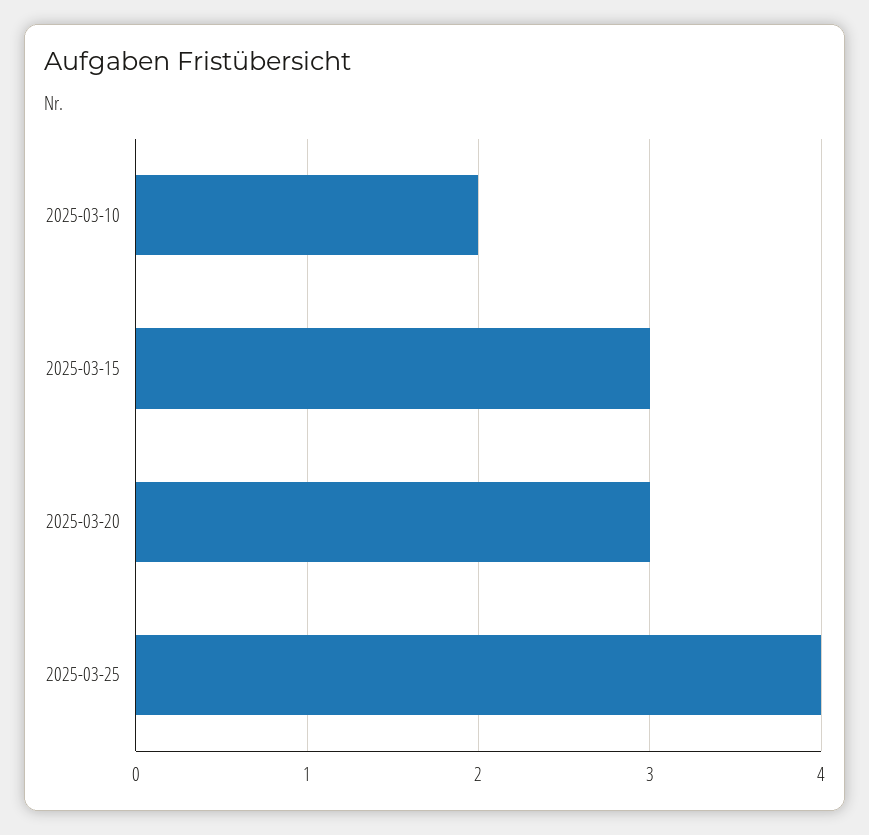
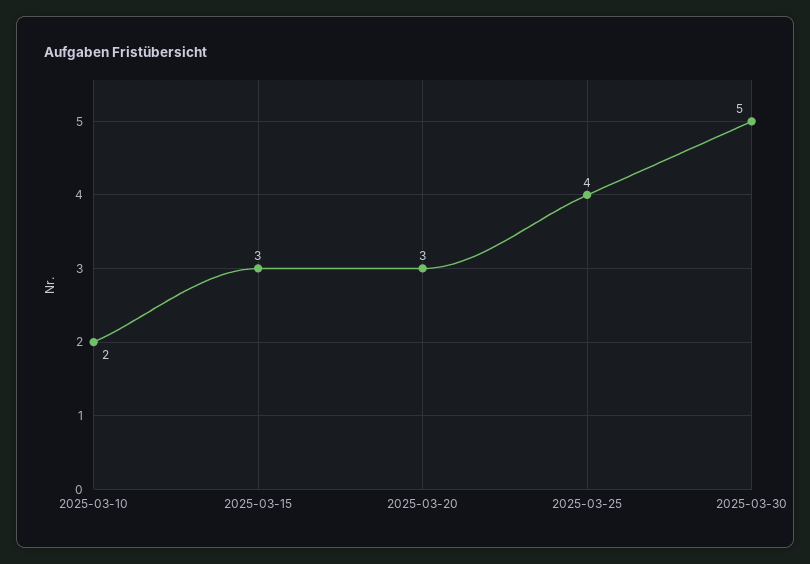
2025-03-30: none -> 5

